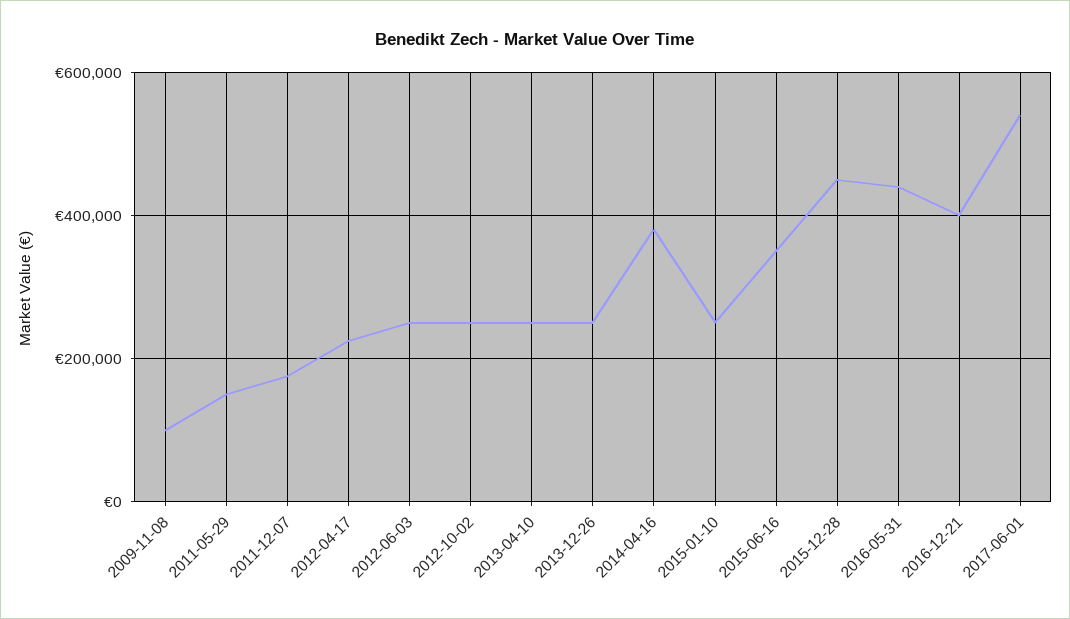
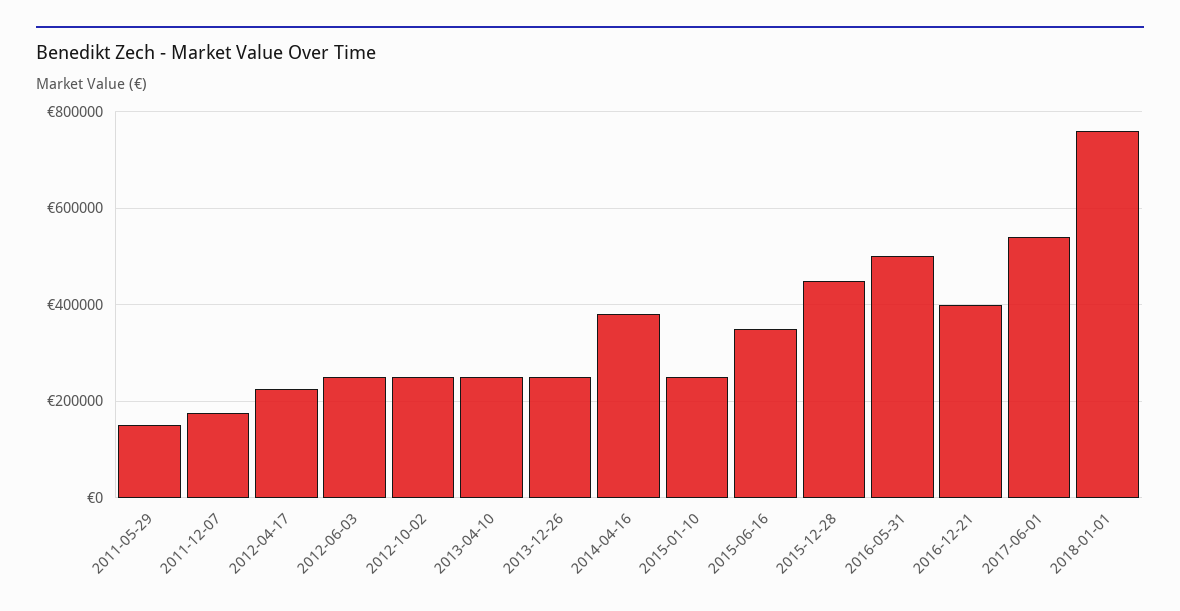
2009-11-08: 100000 -> none
2016-05-31: 440000 -> 500000
2018-01-01: none -> 760000

